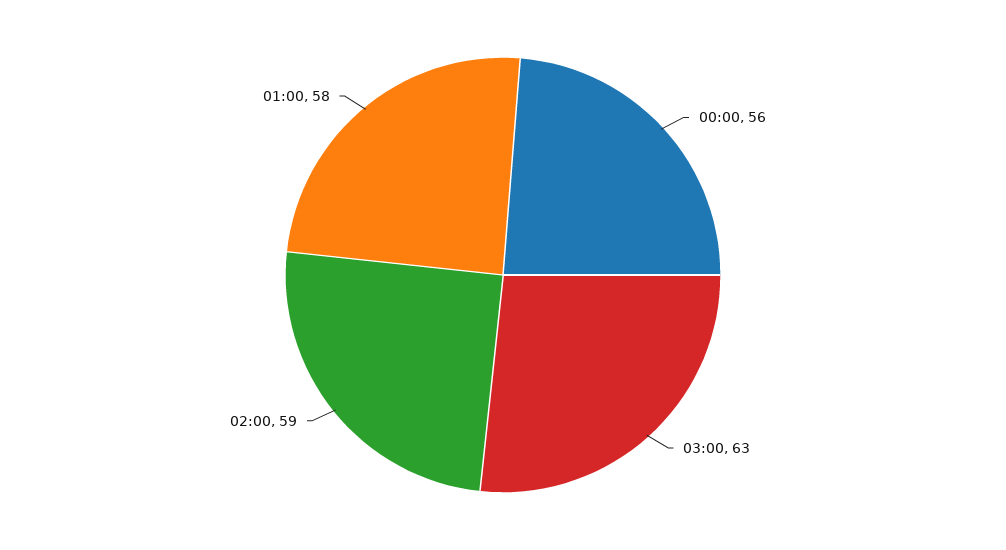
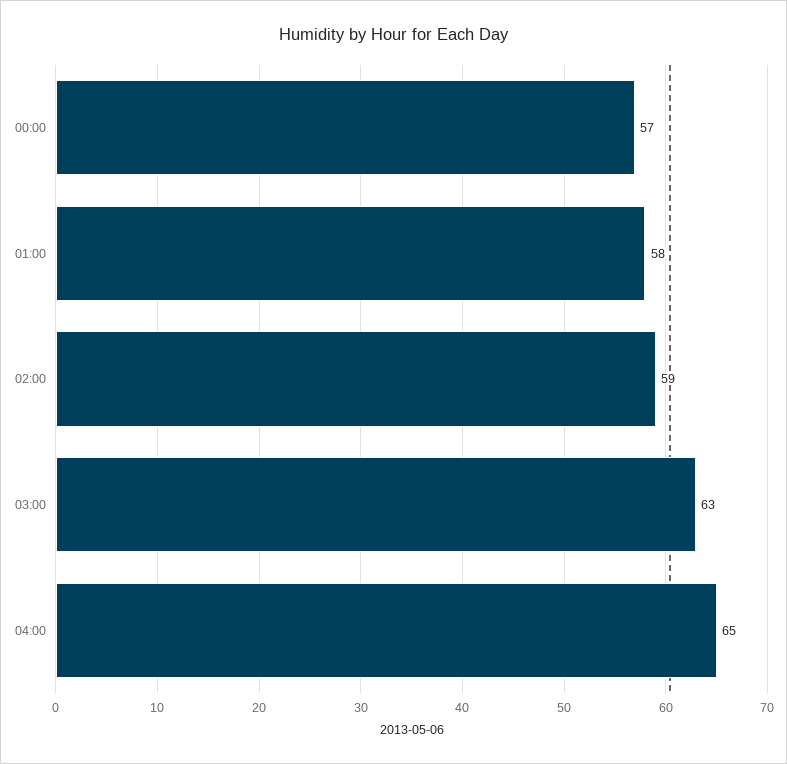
00:00: 56 -> 57
04:00: none -> 65

